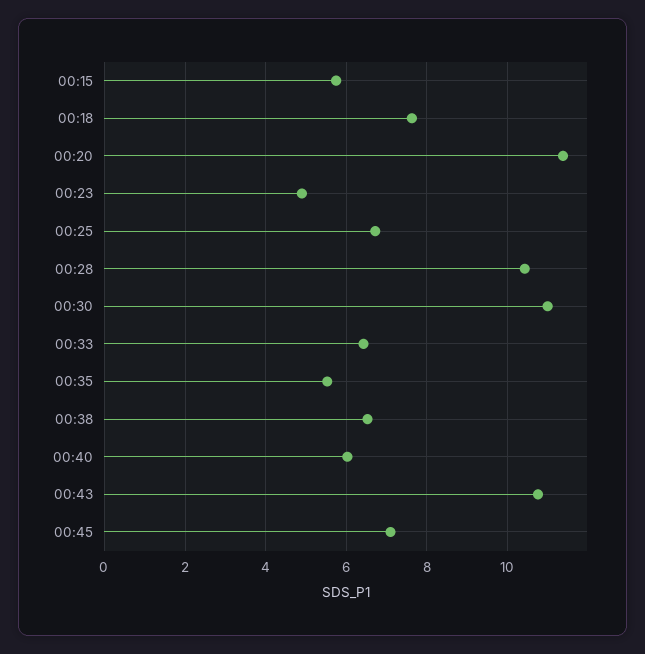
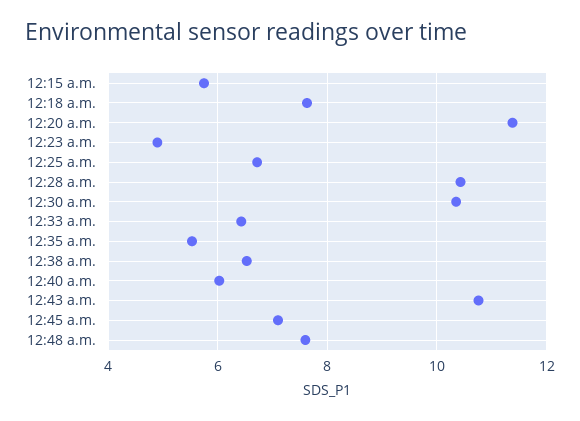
00:30: 11 -> 10.4
12:48 a.m.: none -> 7.6

